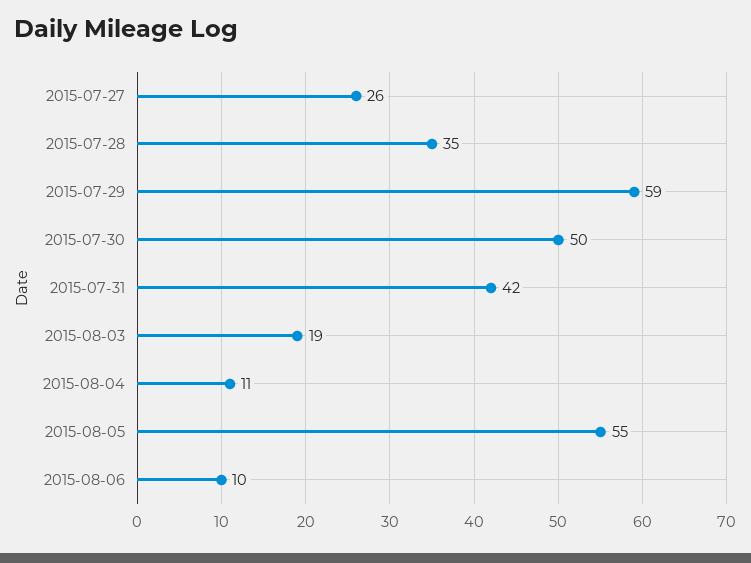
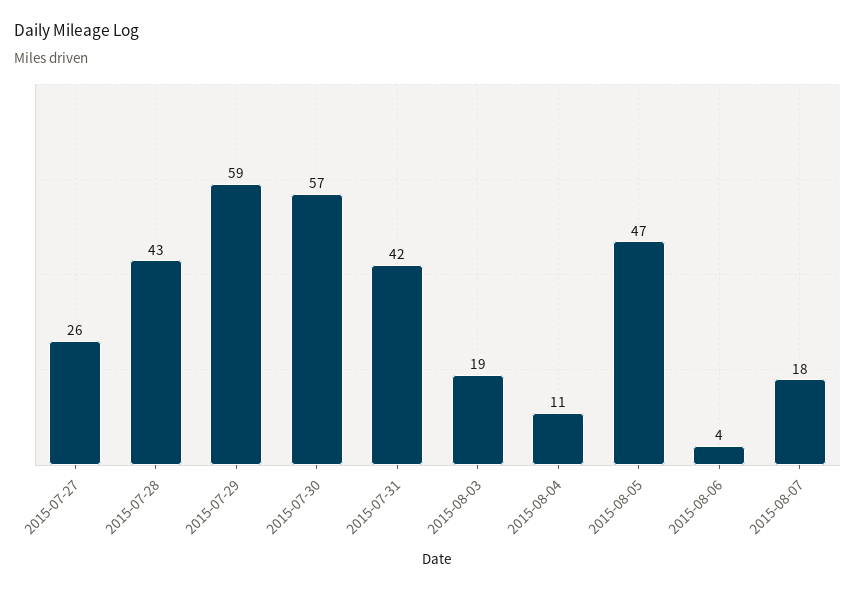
2015-07-28: 35 -> 43
2015-07-30: 50 -> 57
2015-08-05: 55 -> 47
2015-08-06: 10 -> 4
2015-08-07: none -> 18

